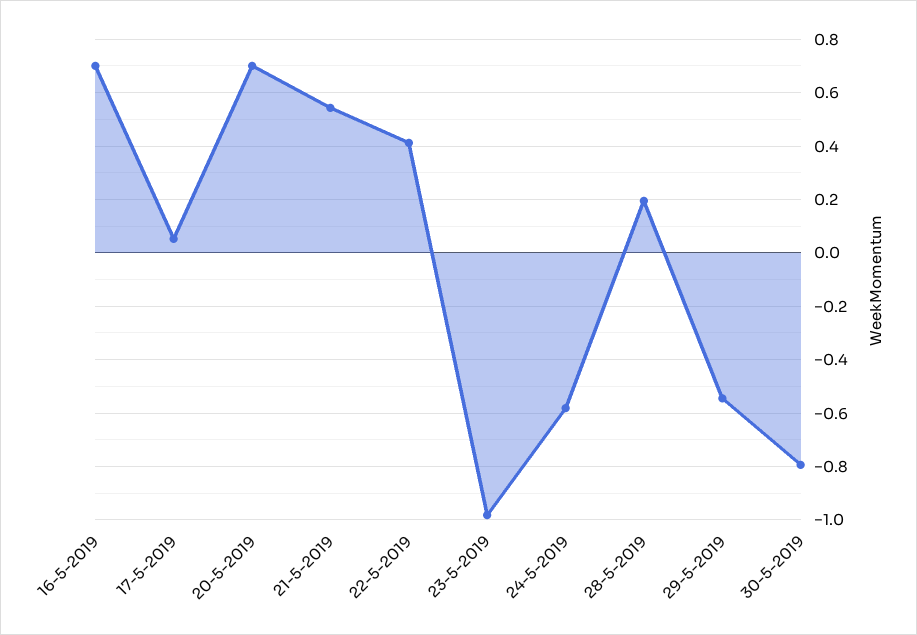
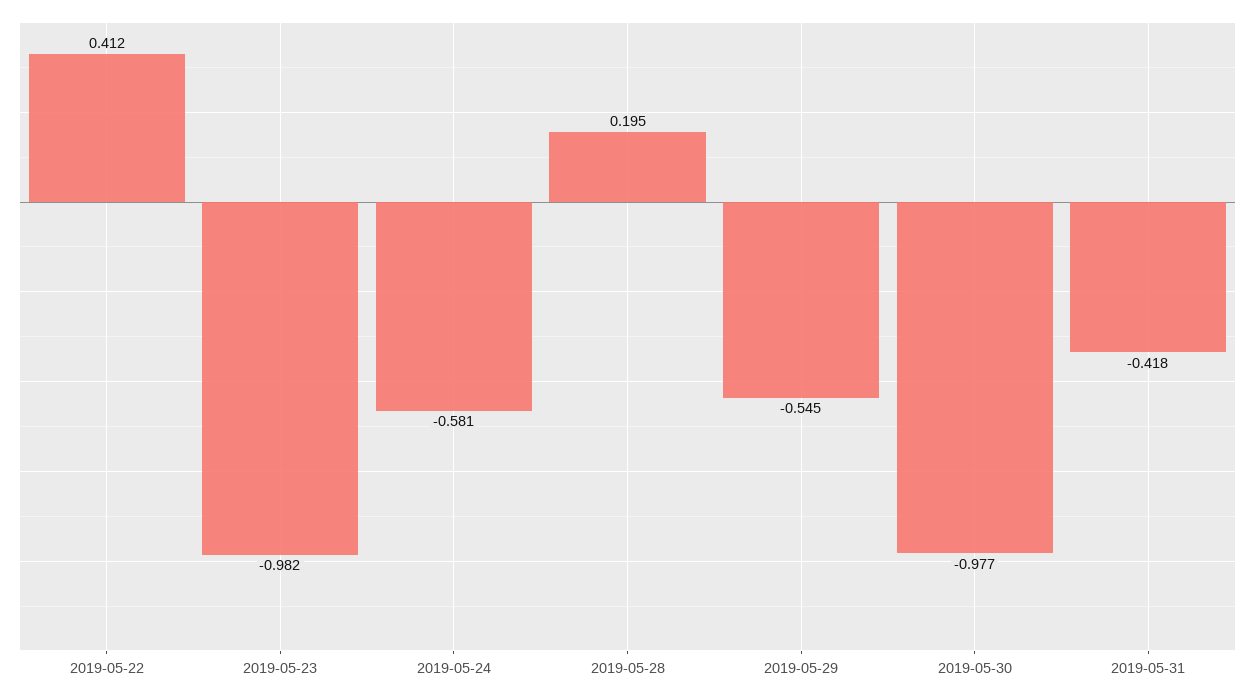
16-5-2019: 0.7 -> none
17-5-2019: 0.05 -> none
20-5-2019: 0.7 -> none
21-5-2019: 0.55 -> none
30-5-2019: -0.8 -> -0.977
2019-05-31: none -> -0.418

